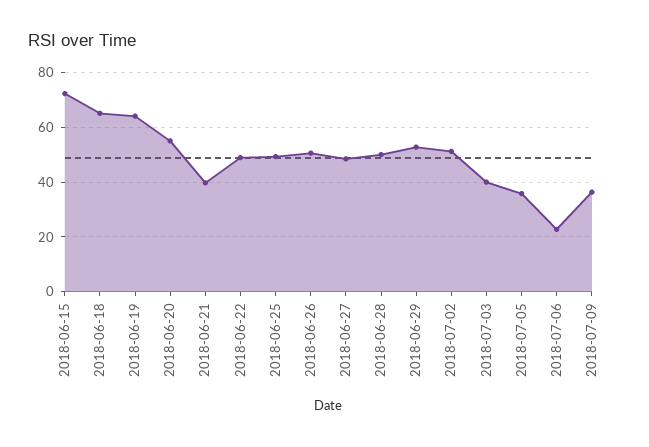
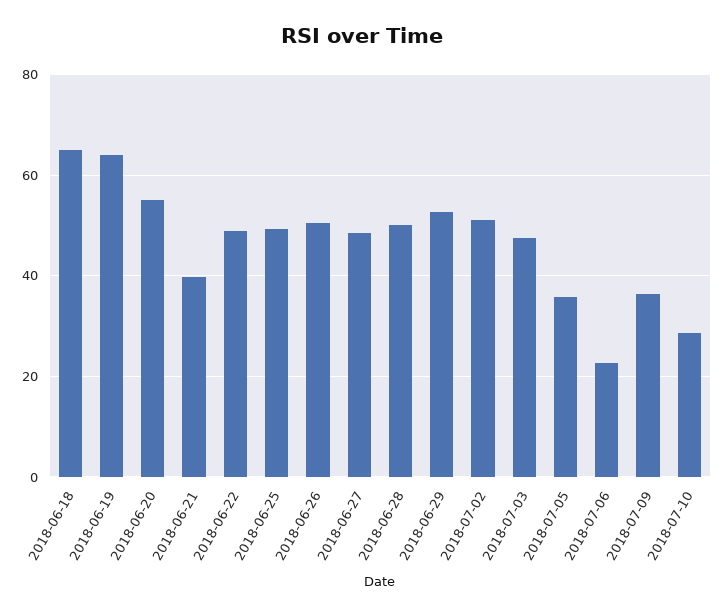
2018-06-15: 72.5 -> none
2018-07-03: 40 -> 48
2018-07-10: none -> 28

